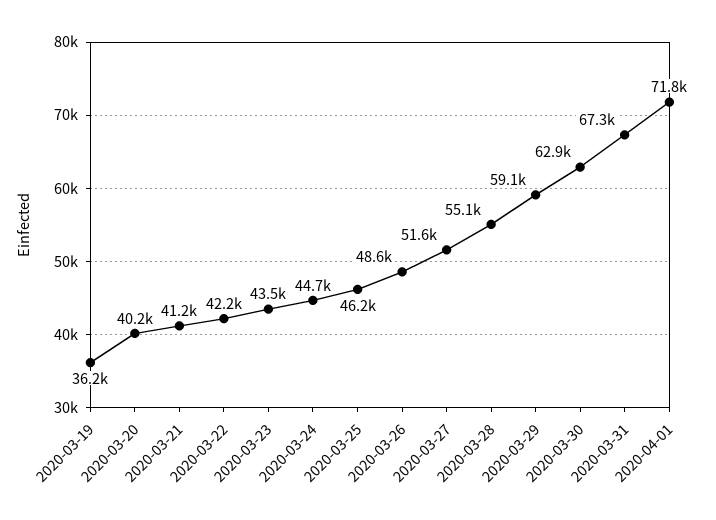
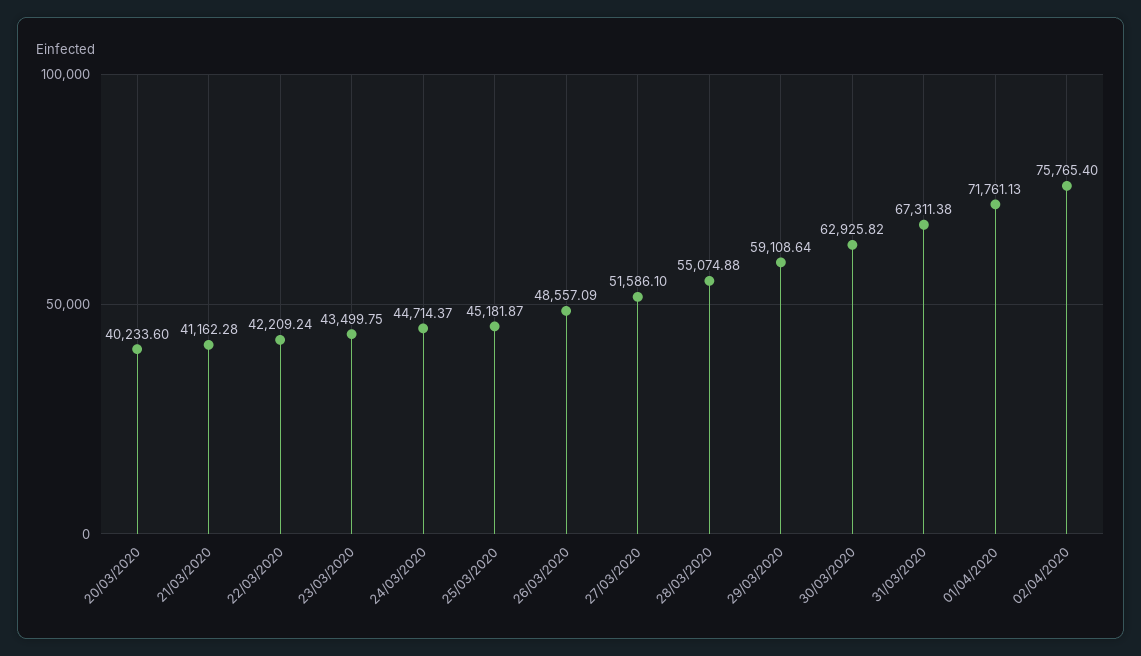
2020-03-19: 36200 -> none
2020-03-25: 46200 -> 45181.87
02/04/2020: none -> 75765.4

